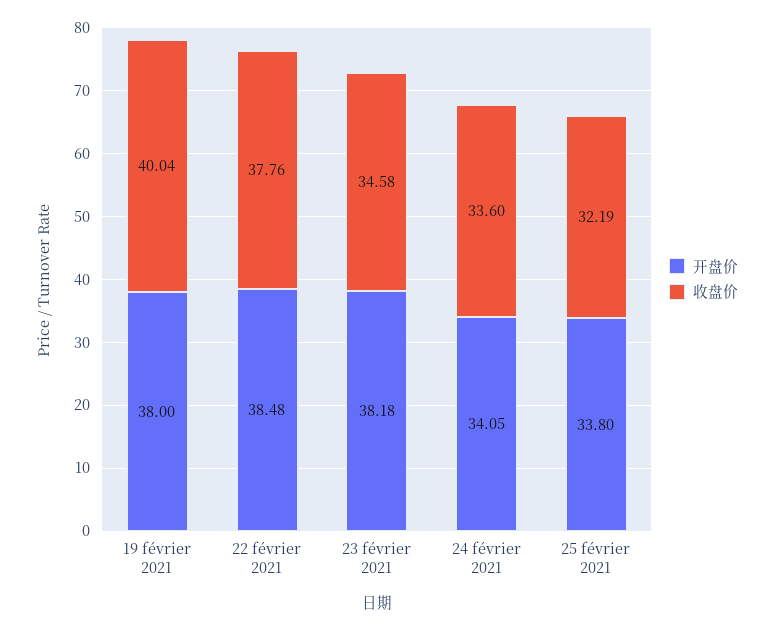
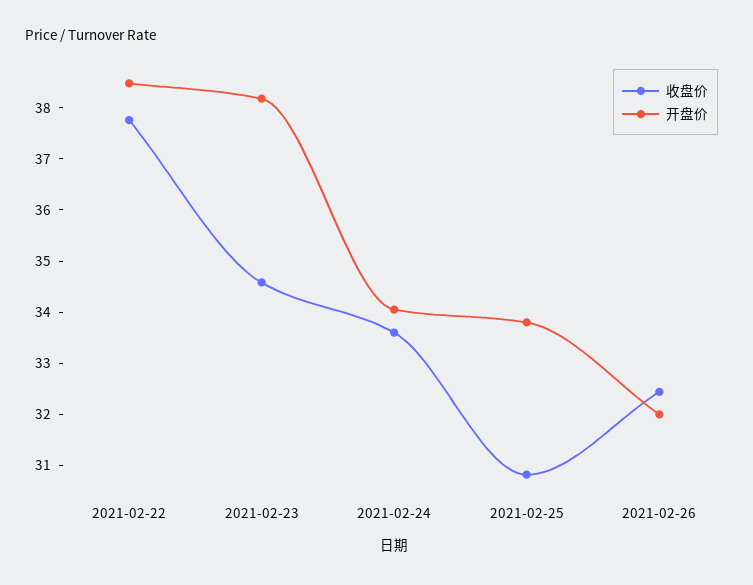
开盘价, 19 février 2021: 38 -> none
收盘价, 19 février 2021: 40.04 -> none
收盘价, 25 février 2021: 32.19 -> 30.8
收盘价, 2021-02-26: none -> 32.4
开盘价, 2021-02-26: none -> 32

